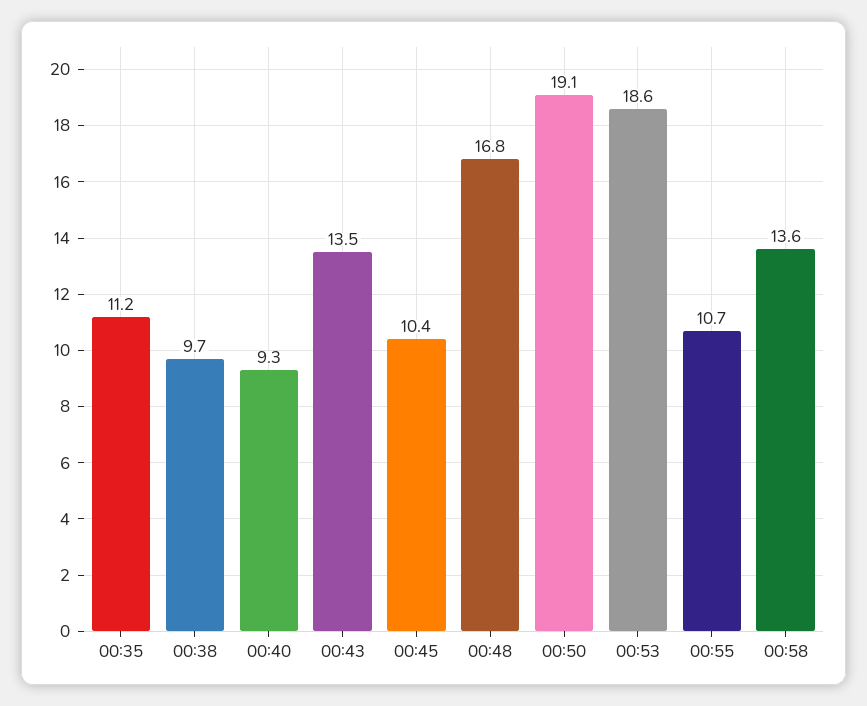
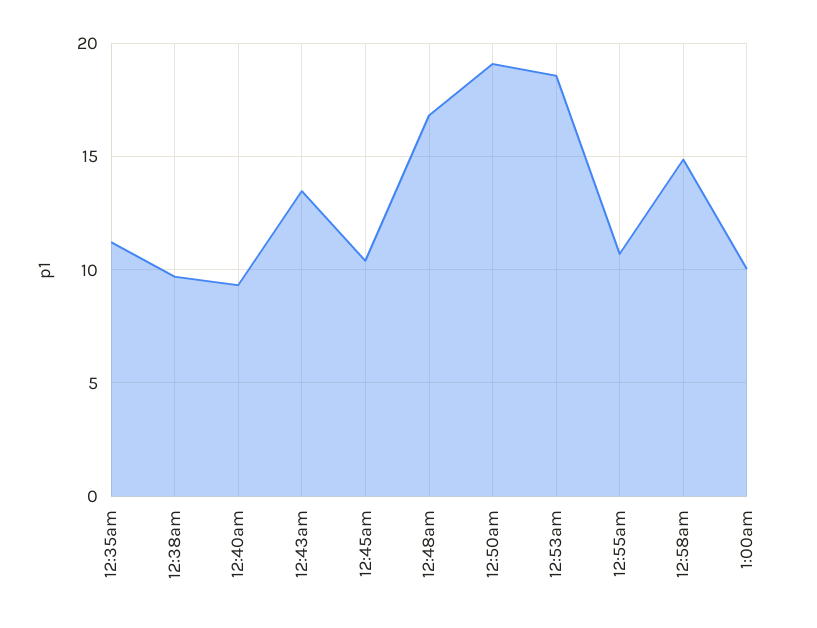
00:58: 13.6 -> 15
1:00am: none -> 10

